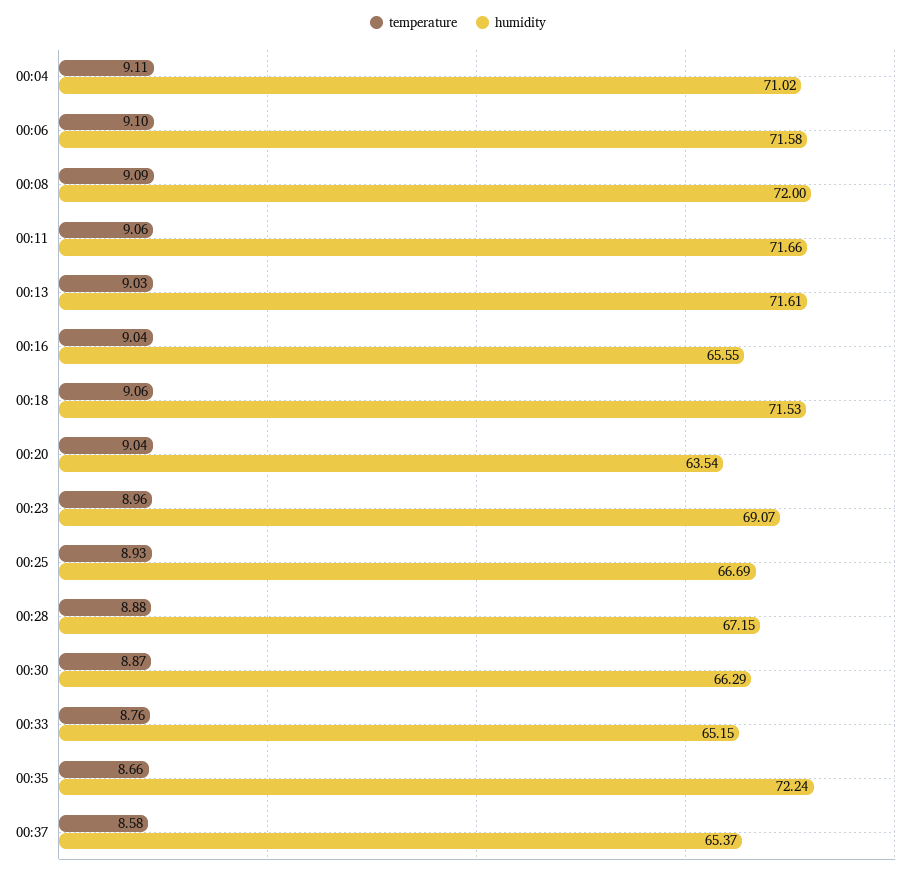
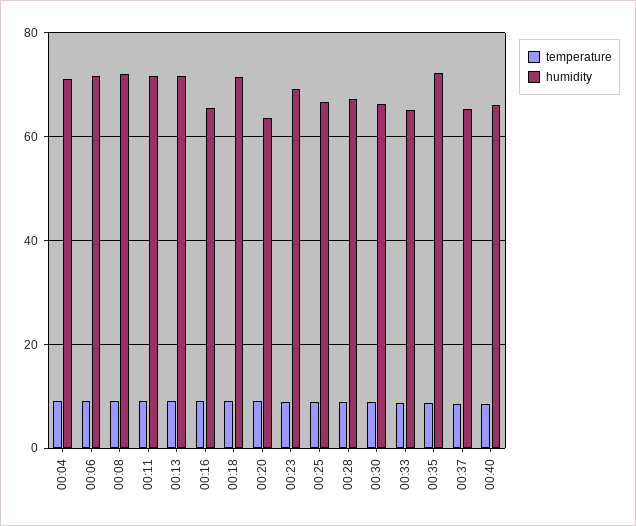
temperature, 00:40: none -> 8
humidity, 00:40: none -> 66

